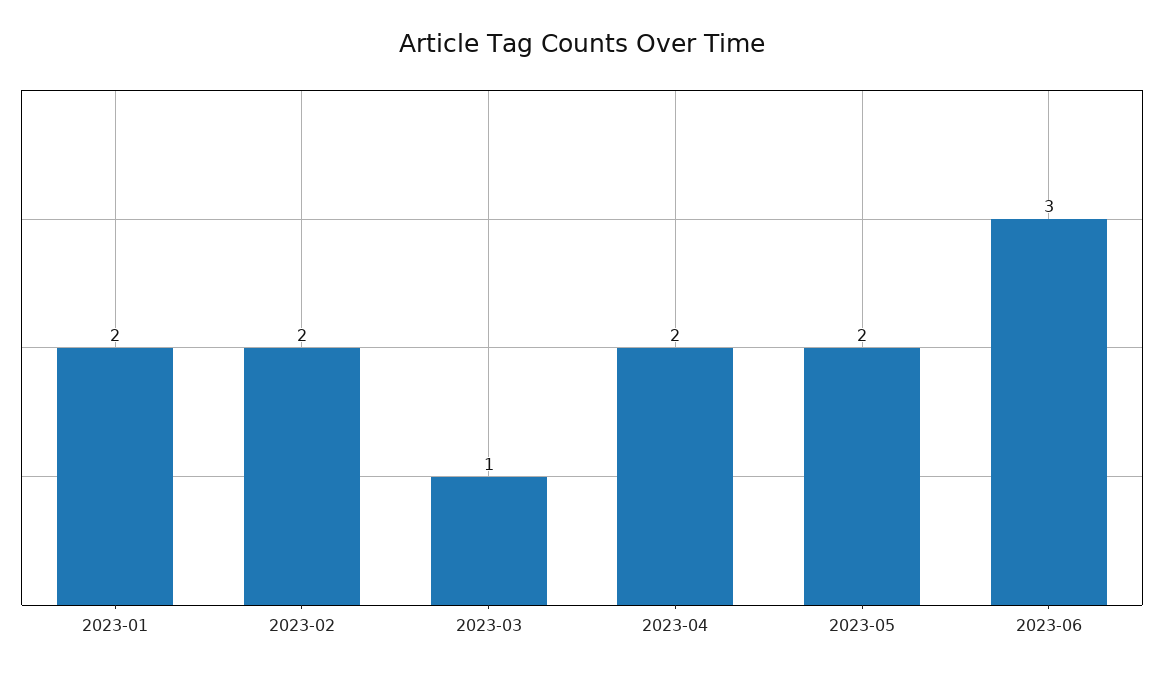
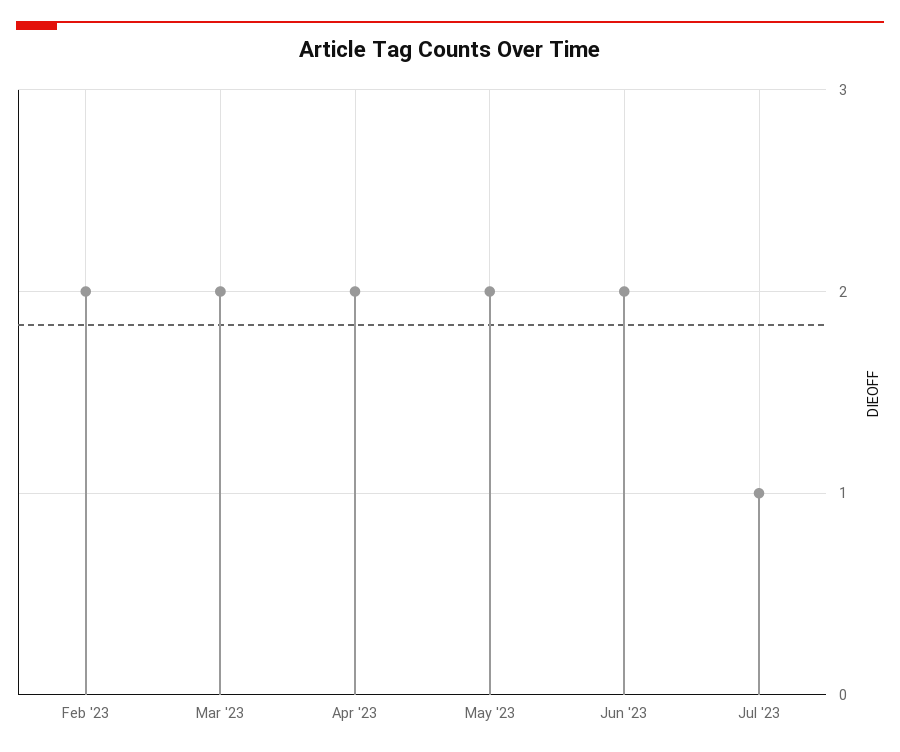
2023-01: 2 -> none
2023-03: 1 -> 2
2023-06: 3 -> 2
Jul '23: none -> 1

